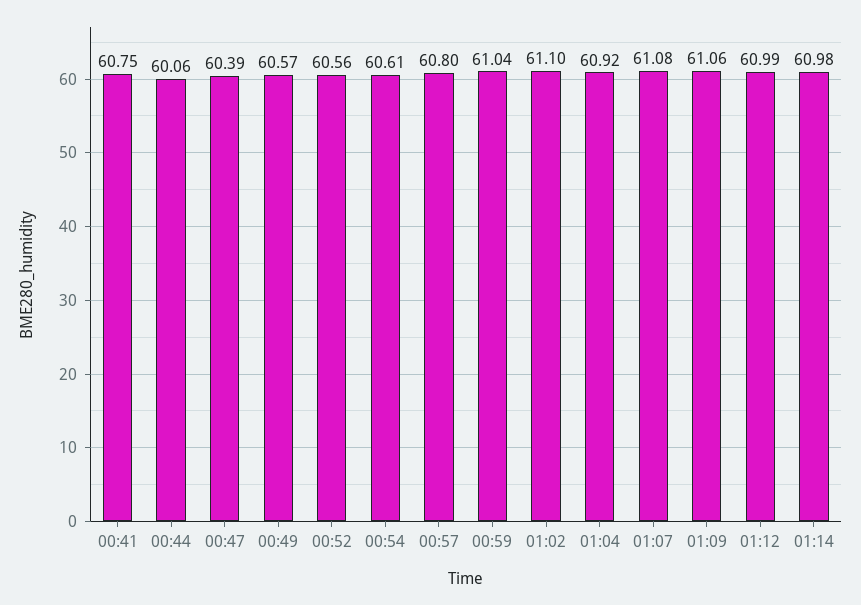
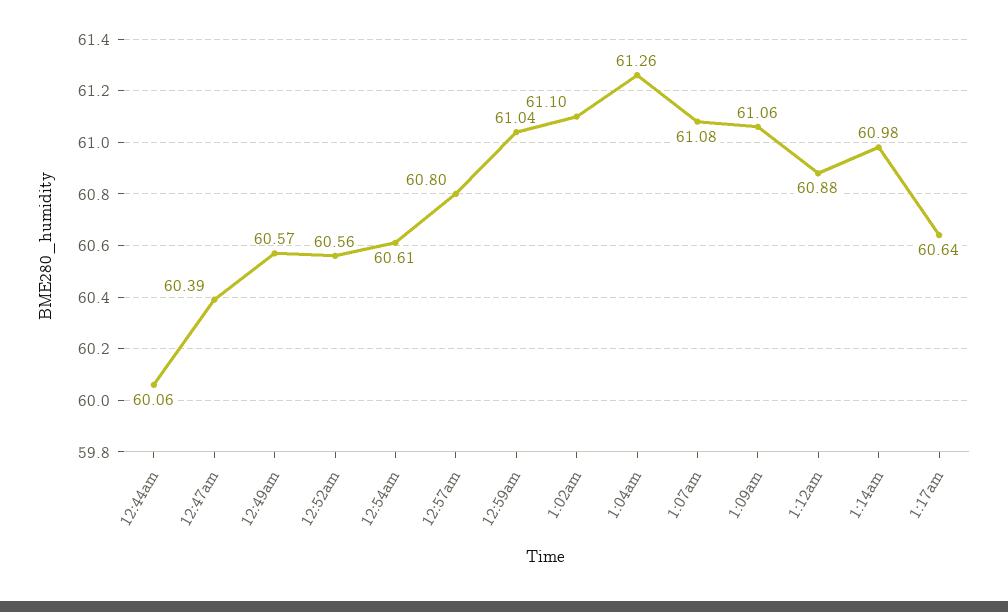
00:41: 60.75 -> none
01:04: 60.92 -> 61.26
01:12: 60.99 -> 60.88
1:17am: none -> 60.64

